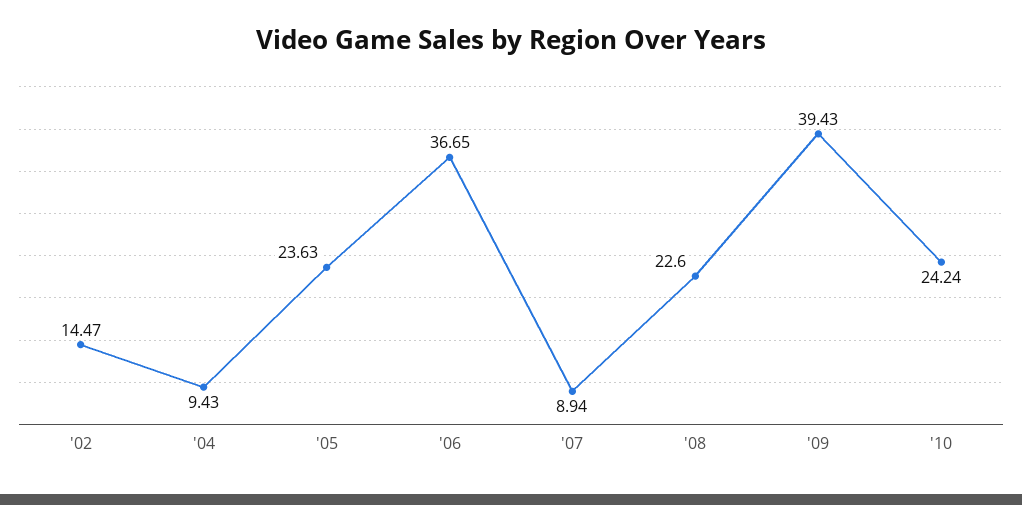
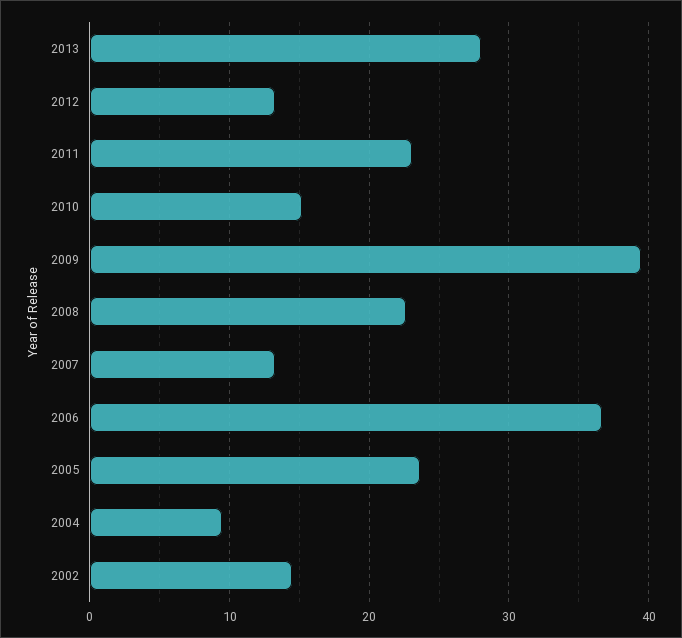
'07: 8.94 -> 13
'10: 24.24 -> 15
2013: none -> 28
2012: none -> 13
2011: none -> 23

